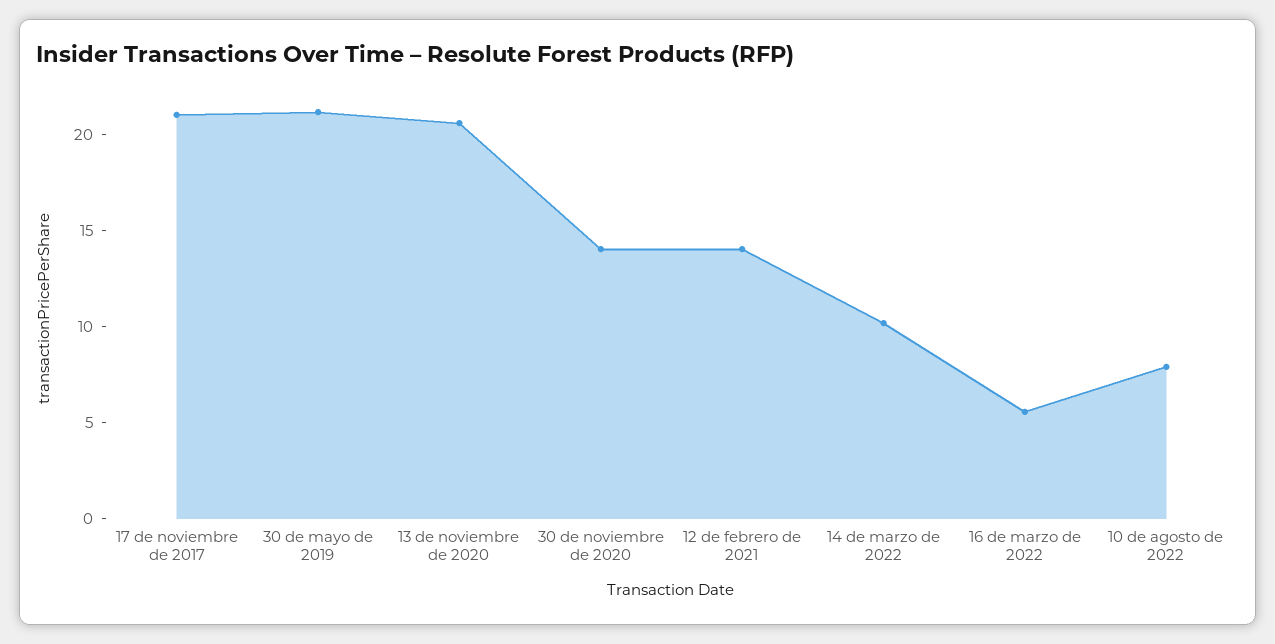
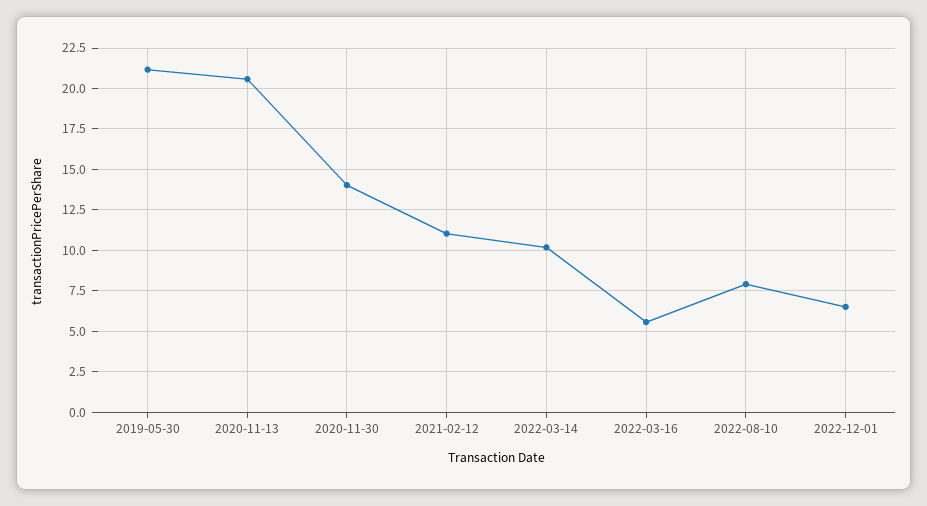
17 de noviembre de 2017: 21 -> none
12 de febrero de 2021: 14 -> 11
2022-12-01: none -> 6.5

